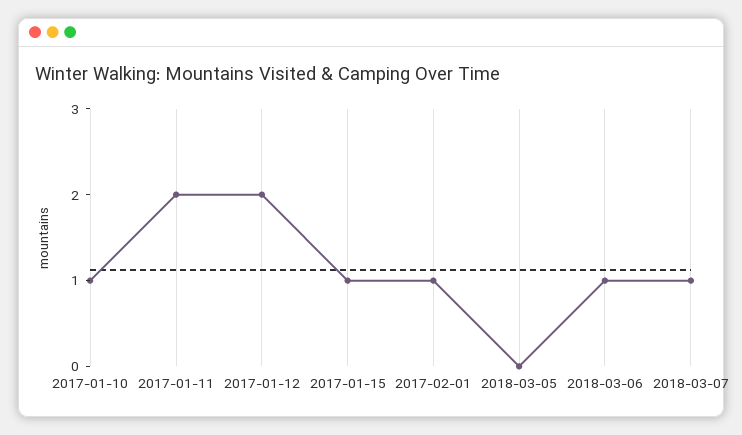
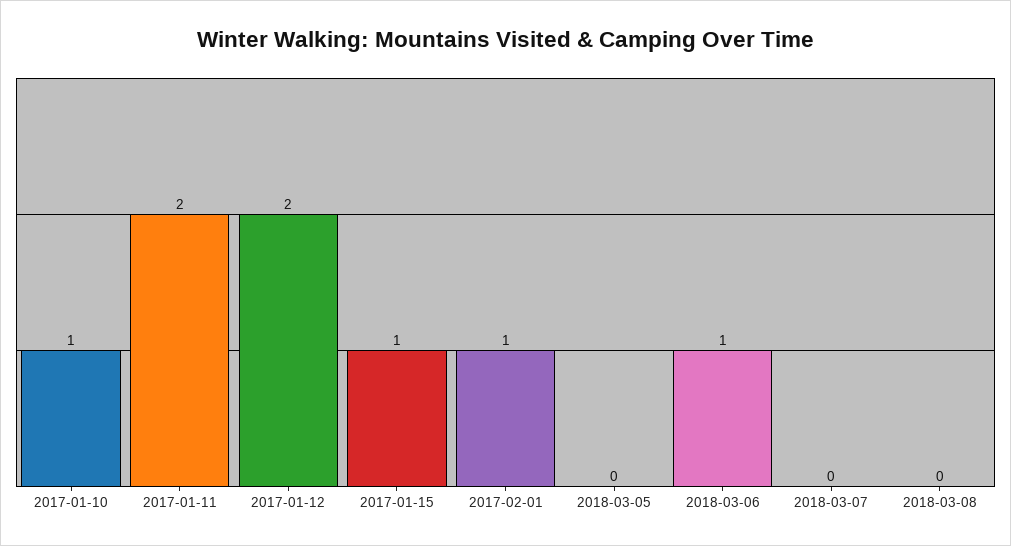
2018-03-07: 1 -> 0
2018-03-08: none -> 0

